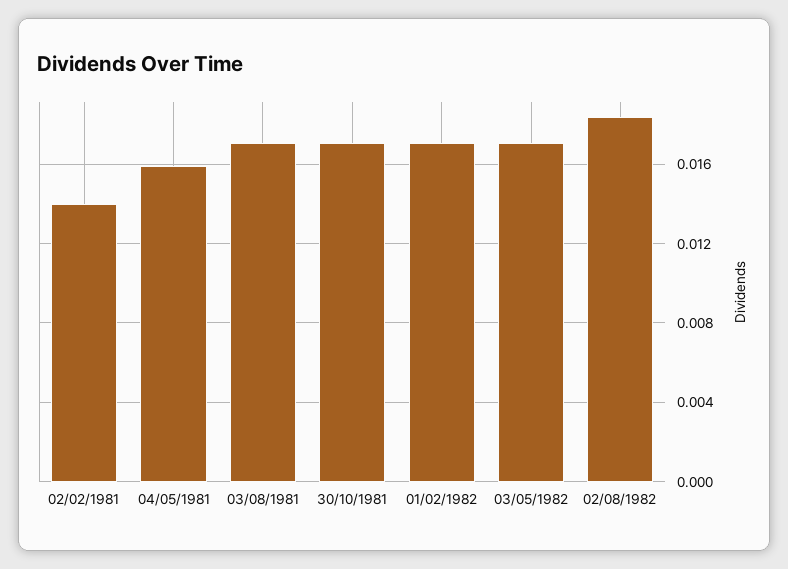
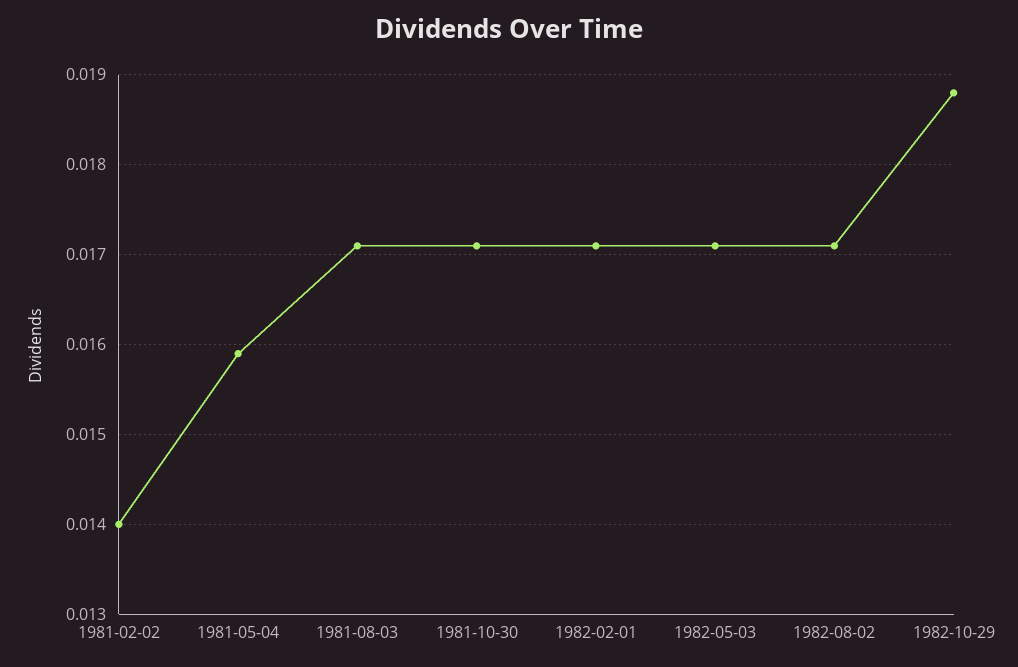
02/08/1982: 0.0185 -> 0.0171
1982-10-29: none -> 0.0188

